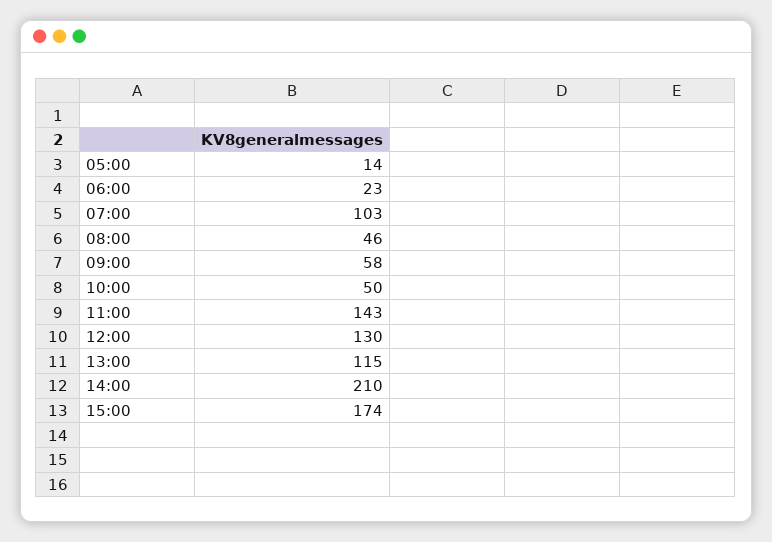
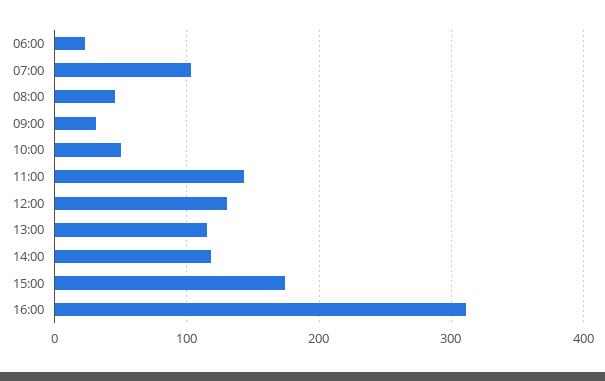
05:00: 14 -> none
09:00: 58 -> 30
14:00: 210 -> 120
16:00: none -> 310

